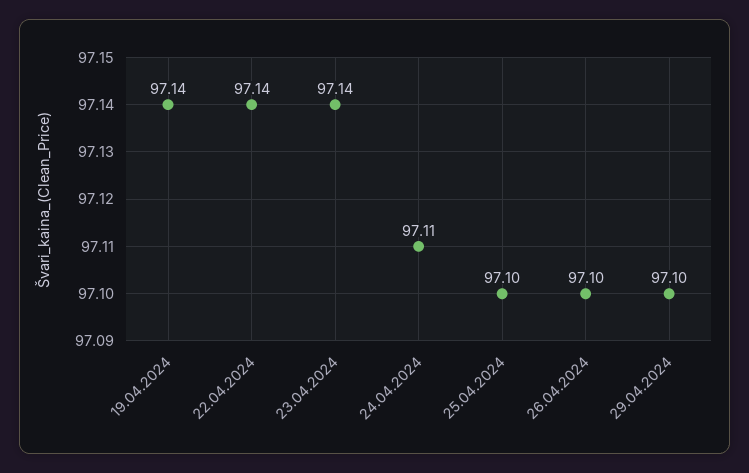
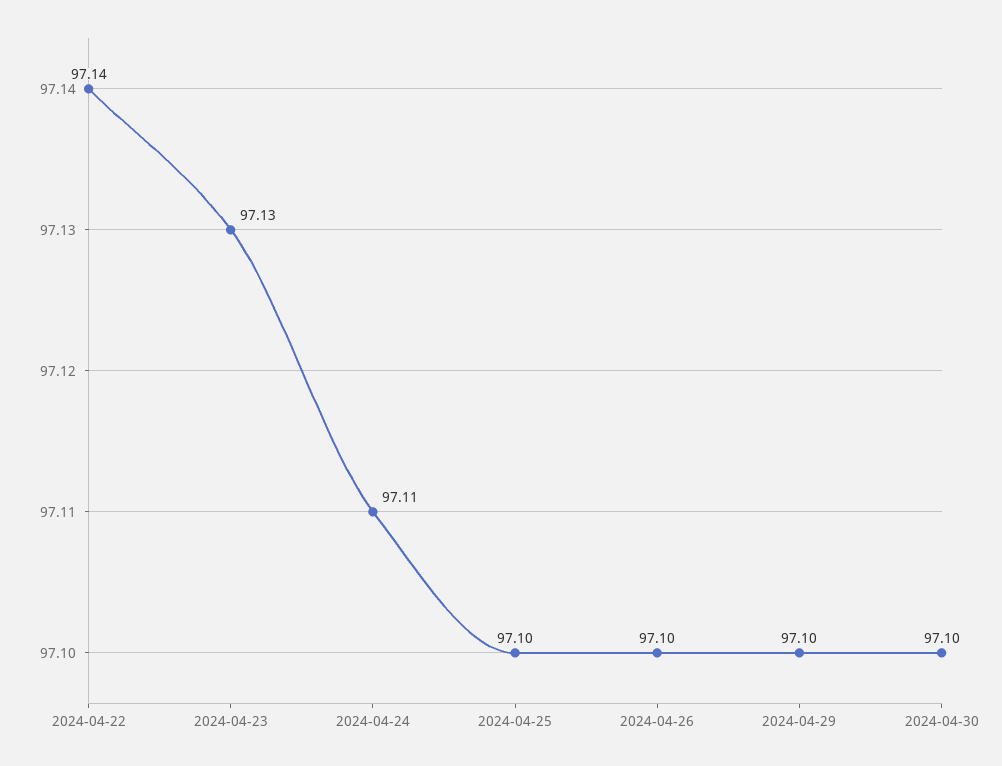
19.04.2024: 97.14 -> none
23.04.2024: 97.14 -> 97.13
2024-04-30: none -> 97.1

